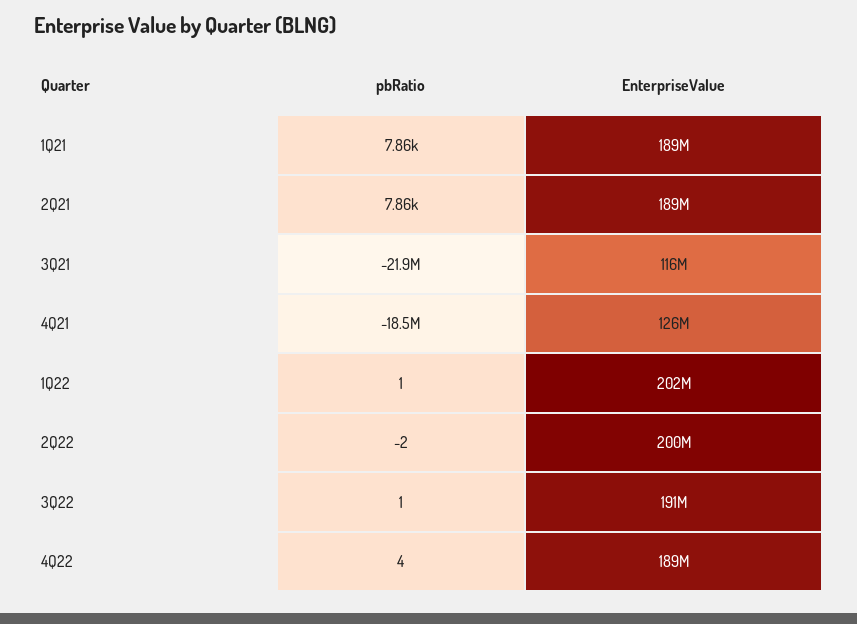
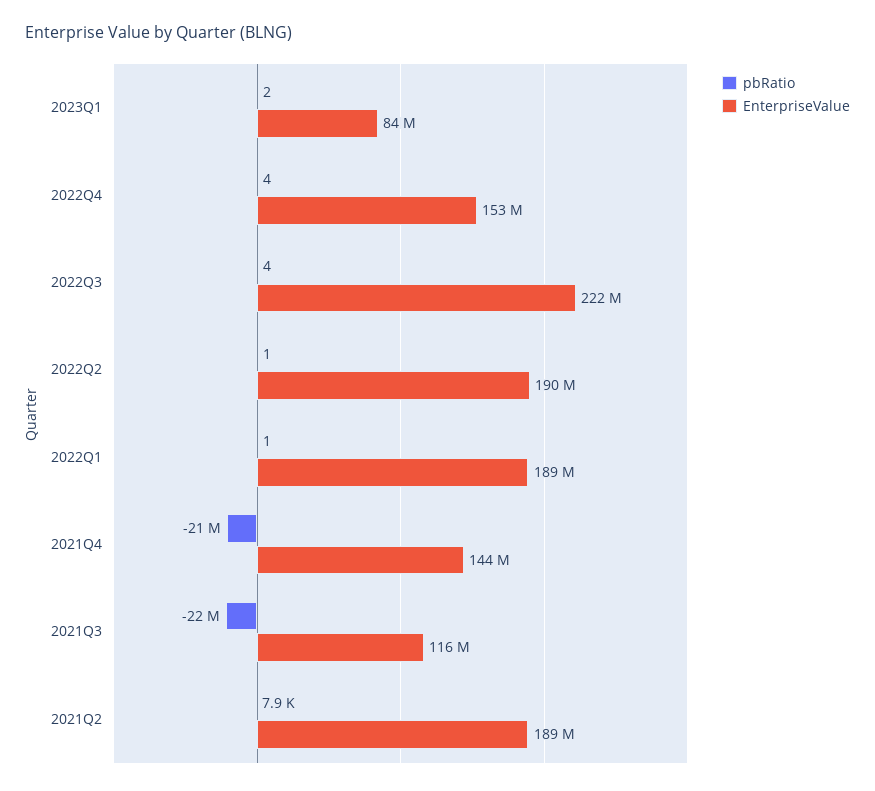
pbRatio, 1Q21: 7860 -> none
EnterpriseValue, 1Q21: 189000000 -> none
pbRatio, 4Q21: -18500000 -> -21000000
EnterpriseValue, 4Q21: 126000000 -> 144000000
EnterpriseValue, 1Q22: 202000000 -> 189000000
pbRatio, 2Q22: -2 -> 1
EnterpriseValue, 2Q22: 200000000 -> 190000000
pbRatio, 3Q22: 1 -> 4
EnterpriseValue, 3Q22: 191000000 -> 222000000
EnterpriseValue, 4Q22: 189000000 -> 153000000
pbRatio, 2023Q1: none -> 2
EnterpriseValue, 2023Q1: none -> 84000000

